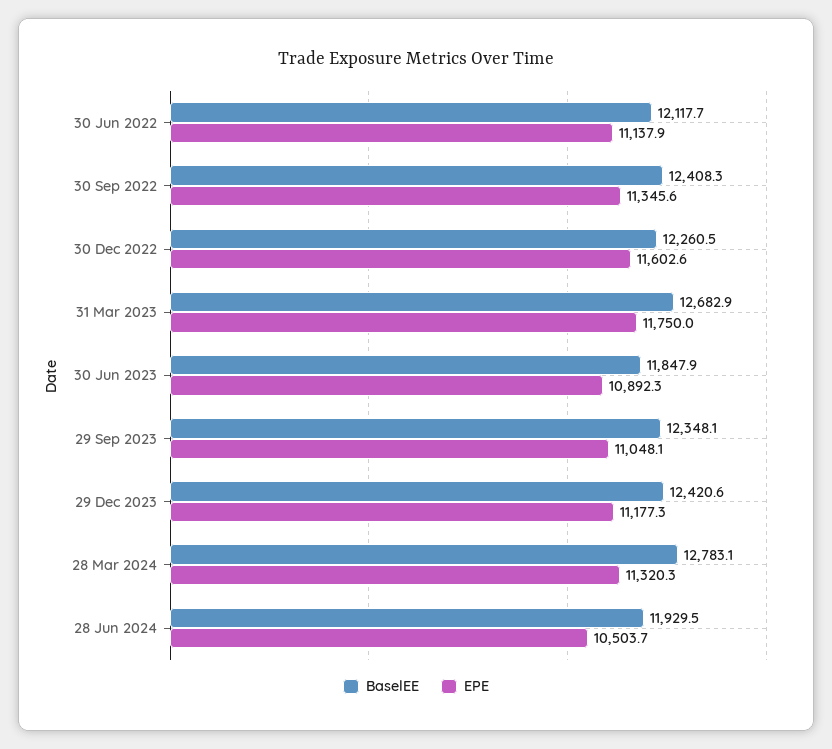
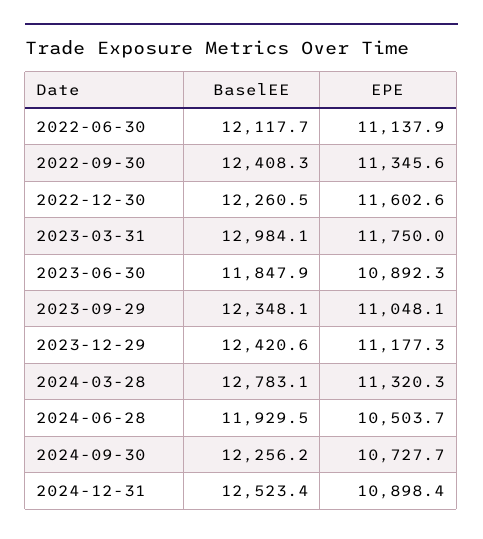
BaselEE, 31 Mar 2023: 12682.9 -> 12984.1
BaselEE, 2024-09-30: none -> 12256.2
EPE, 2024-09-30: none -> 10727.7
BaselEE, 2024-12-31: none -> 12523.4
EPE, 2024-12-31: none -> 10898.4

